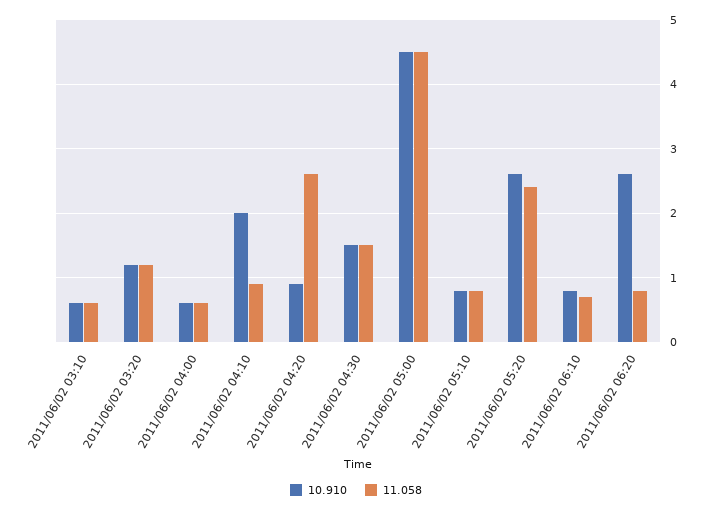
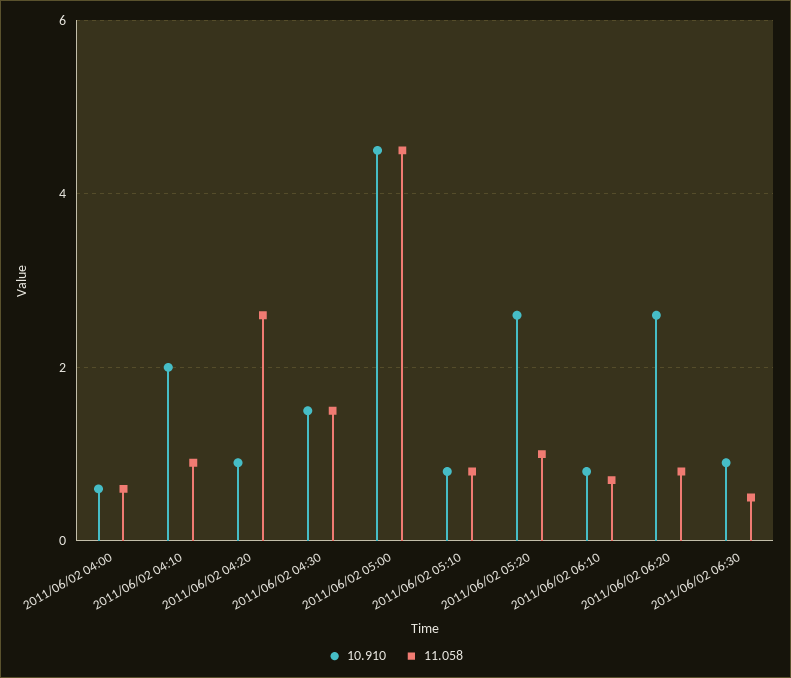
10.910, 2011/06/02 03:10: 0.6 -> none
11.058, 2011/06/02 03:10: 0.6 -> none
10.910, 2011/06/02 03:20: 1.2 -> none
11.058, 2011/06/02 03:20: 1.2 -> none
11.058, 2011/06/02 05:20: 2.4 -> 1
10.910, 2011/06/02 06:30: none -> 1
11.058, 2011/06/02 06:30: none -> 0.5

